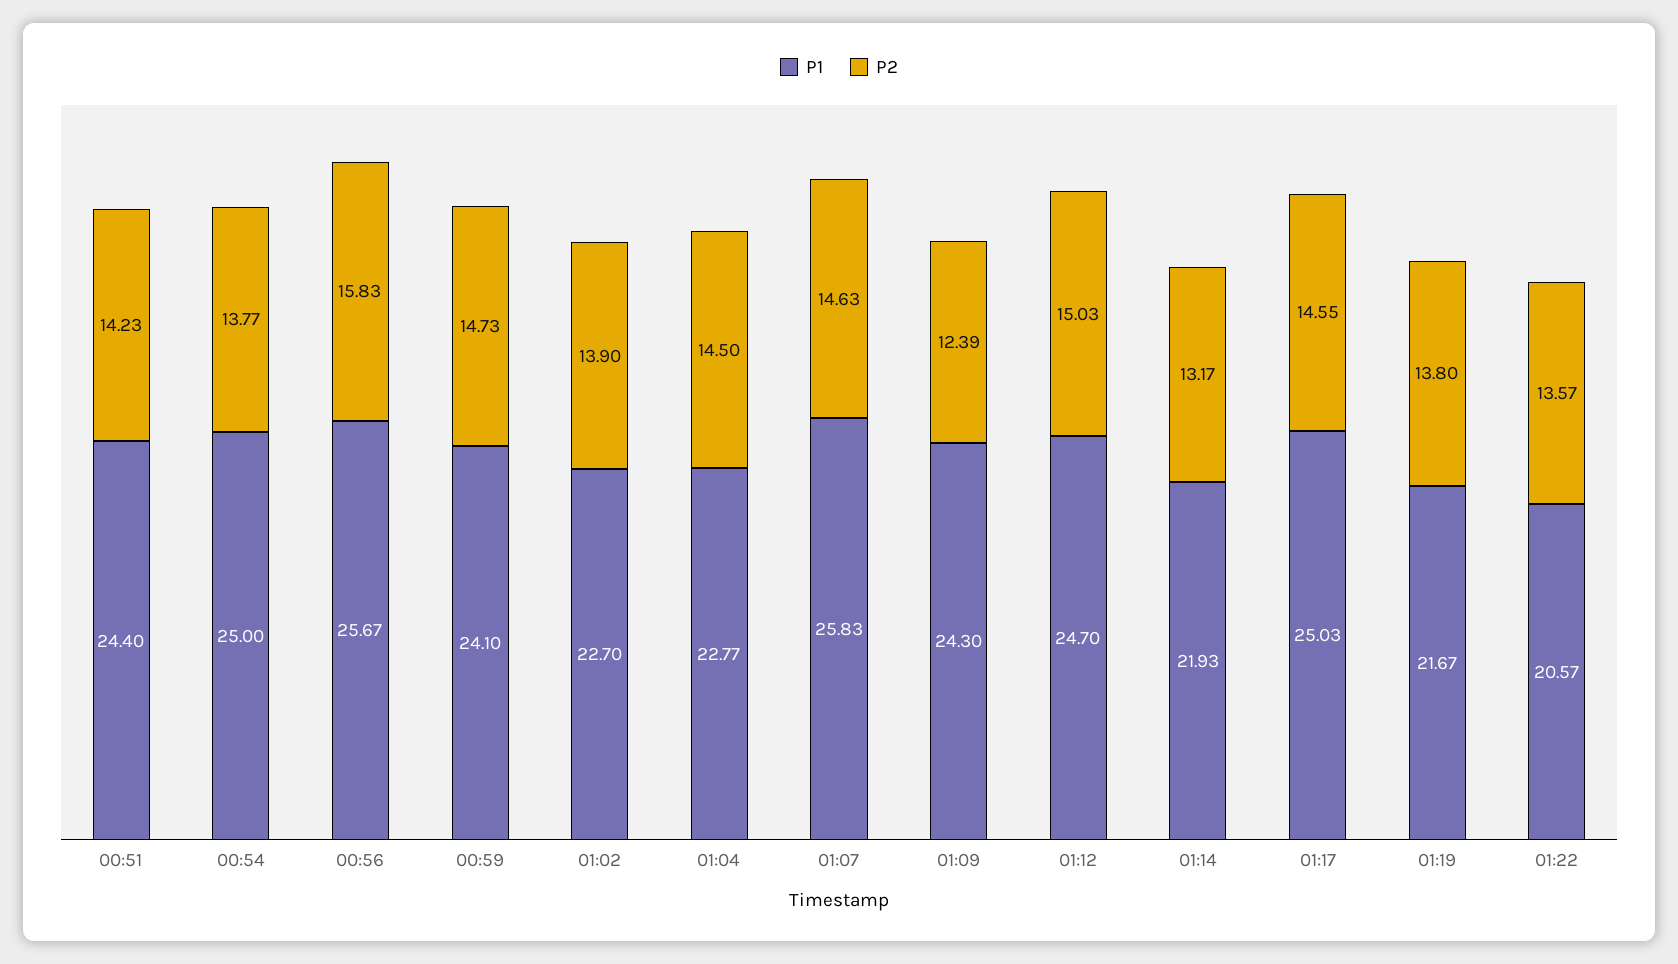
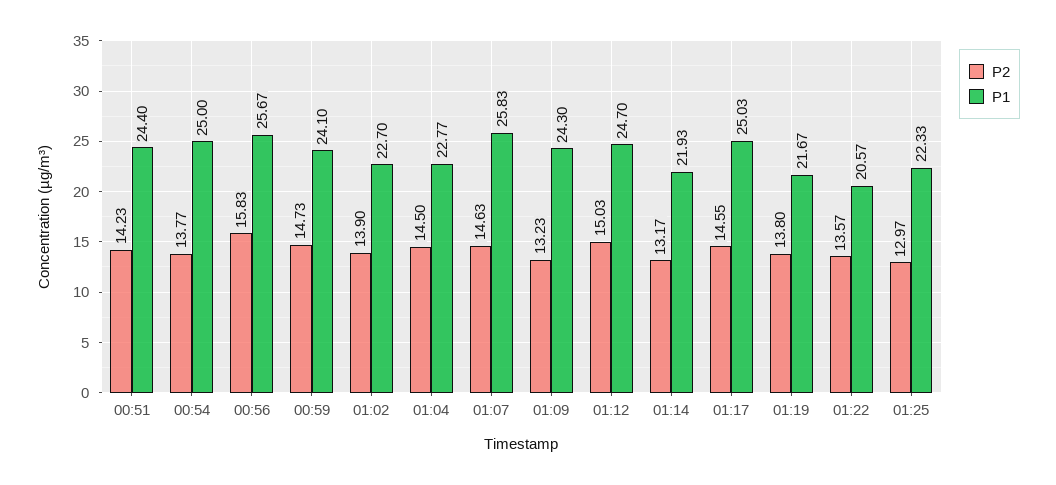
P2, 01:09: 12.39 -> 13.23
P2, 01:25: none -> 12.97
P1, 01:25: none -> 22.33

